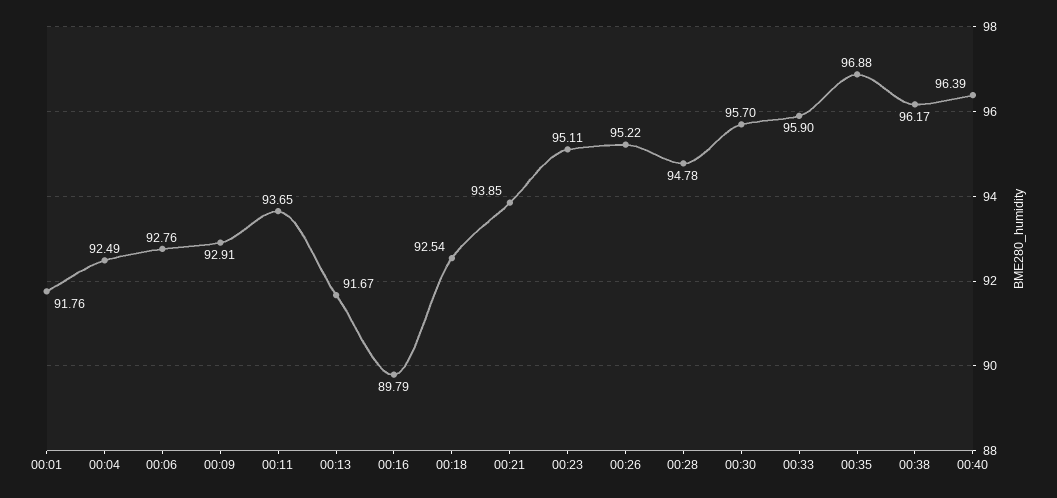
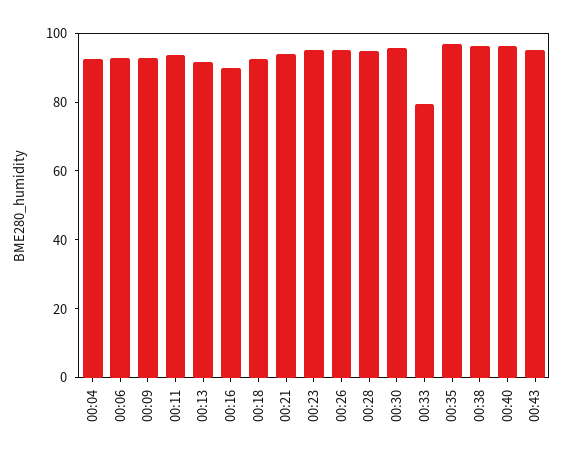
00:01: 91.76 -> none
00:33: 95.9 -> 80
00:43: none -> 95

